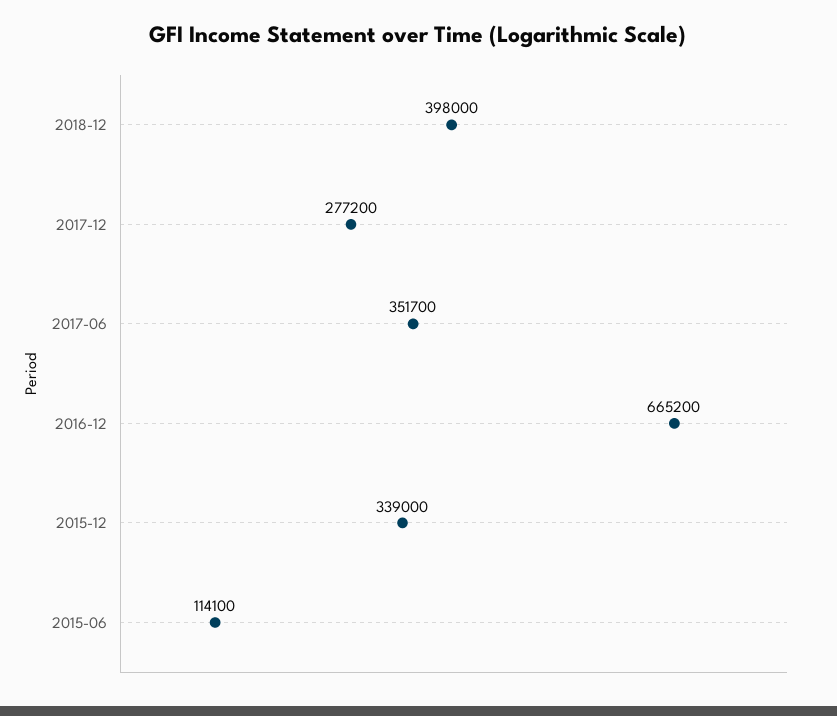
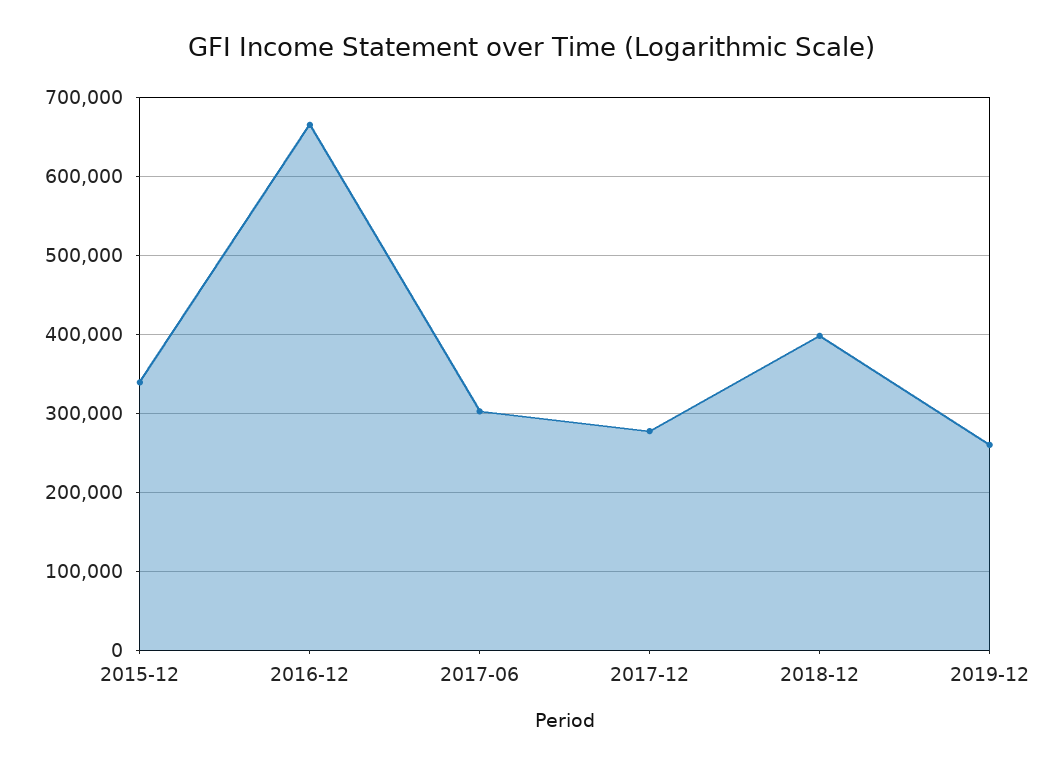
2017-06: 351700 -> 300000
2015-06: 114100 -> none
2019-12: none -> 260000

